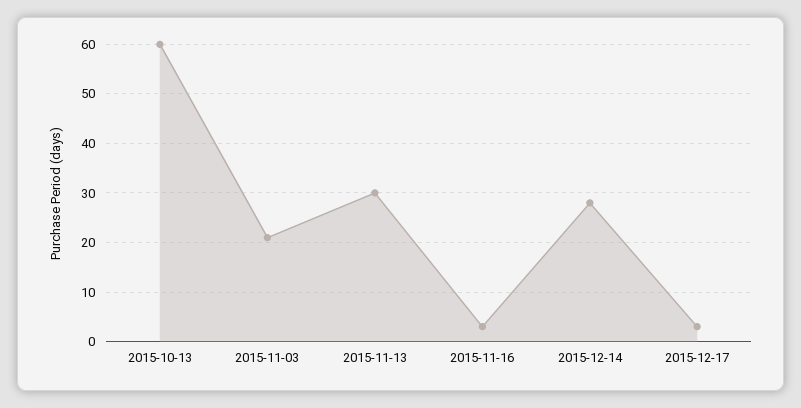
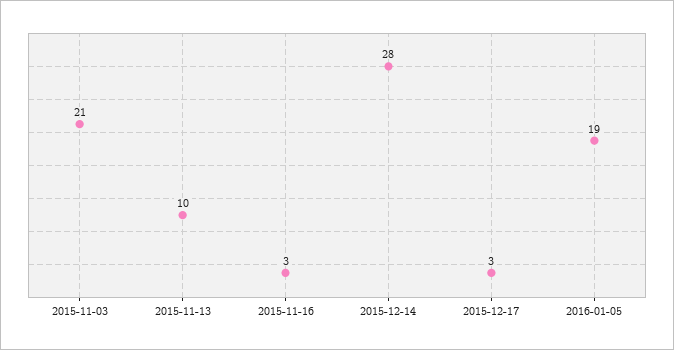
2015-10-13: 60 -> none
2015-11-13: 30 -> 10
2016-01-05: none -> 19

